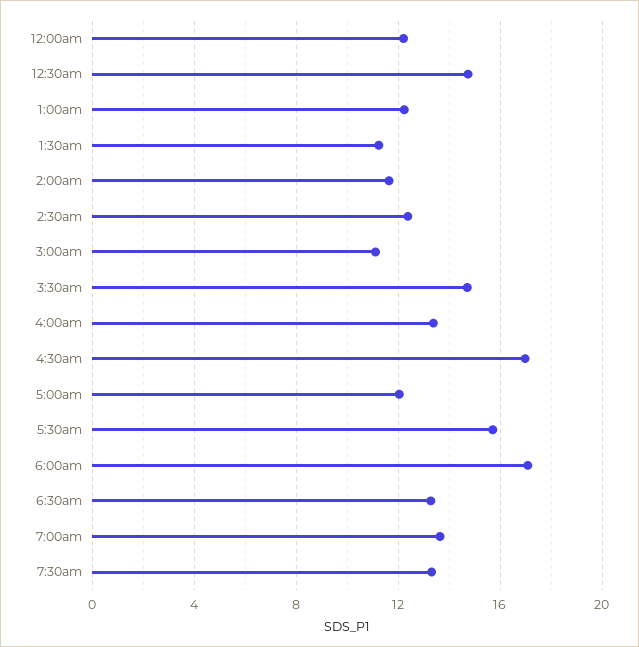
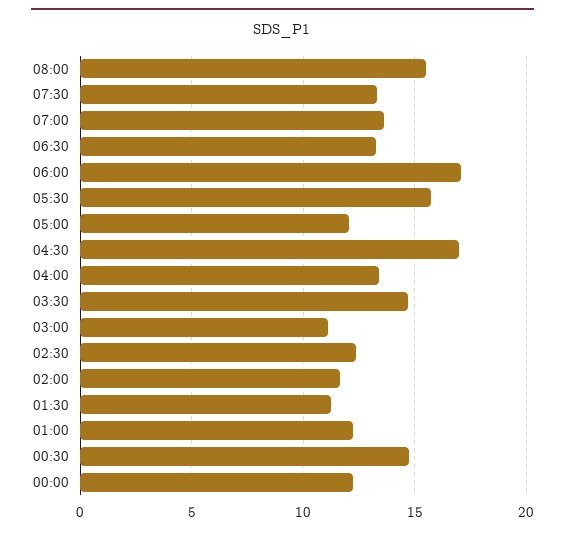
08:00: none -> 15.5

